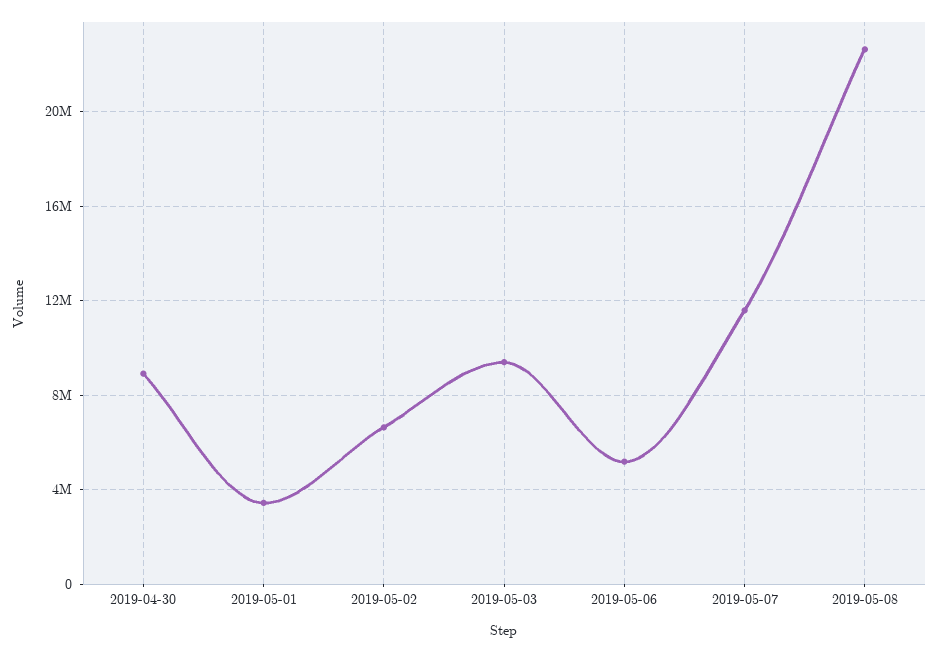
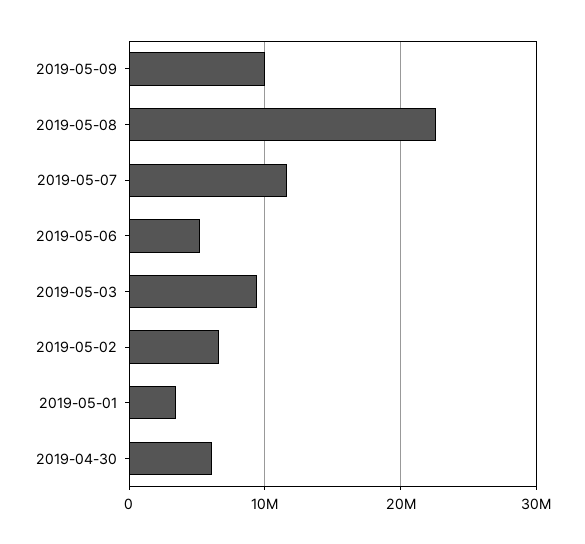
2019-04-30: 9000000 -> 6000000
2019-05-09: none -> 10000000

